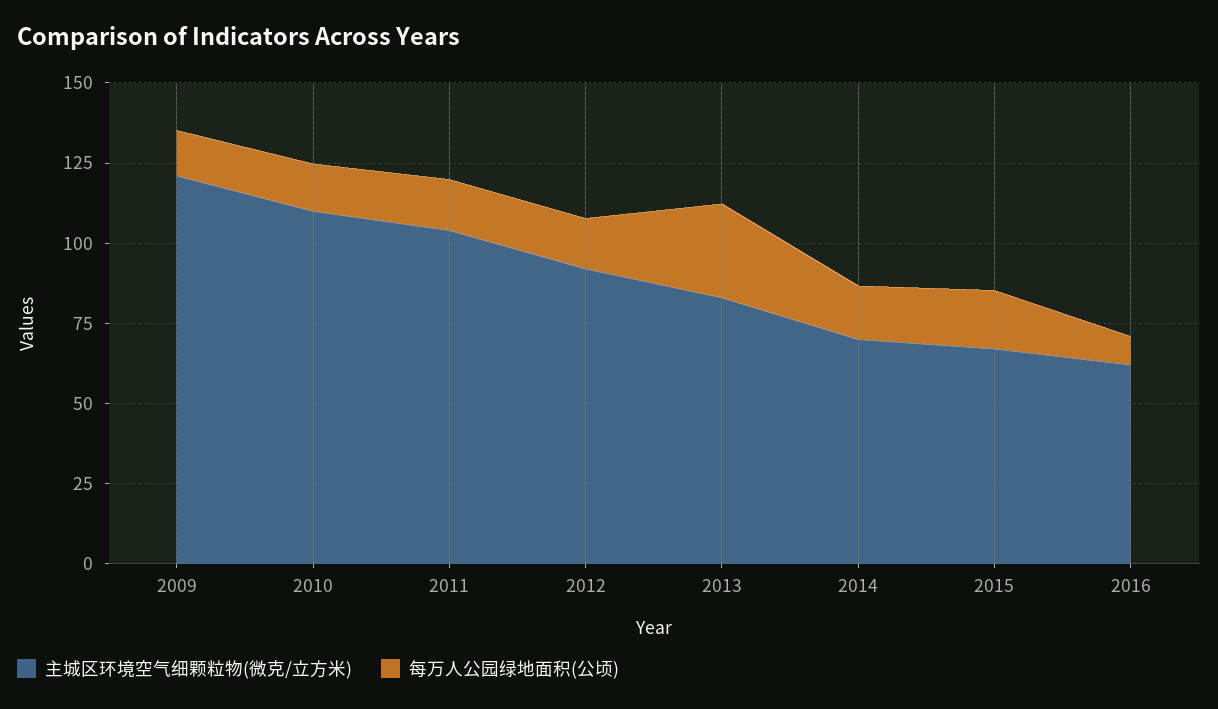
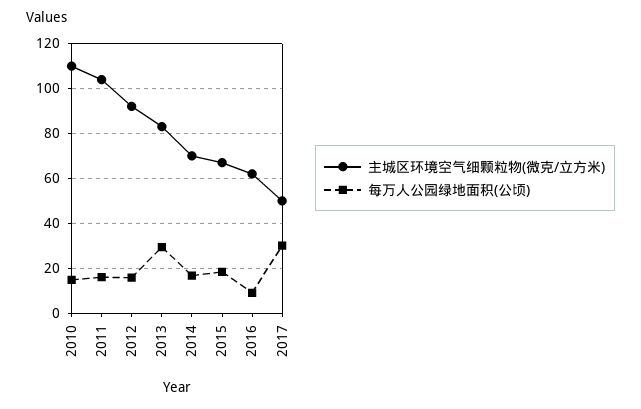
主城区环境空气细颗粒物(微克/立方米), 2009: 120 -> none
每万人公园绿地面积(公顷), 2009: 15 -> none
主城区环境空气细颗粒物(微克/立方米), 2017: none -> 50
每万人公园绿地面积(公顷), 2017: none -> 30

